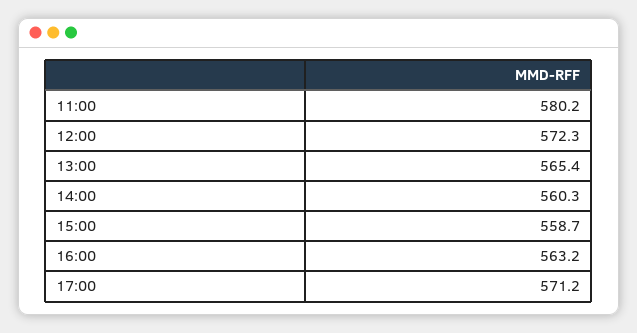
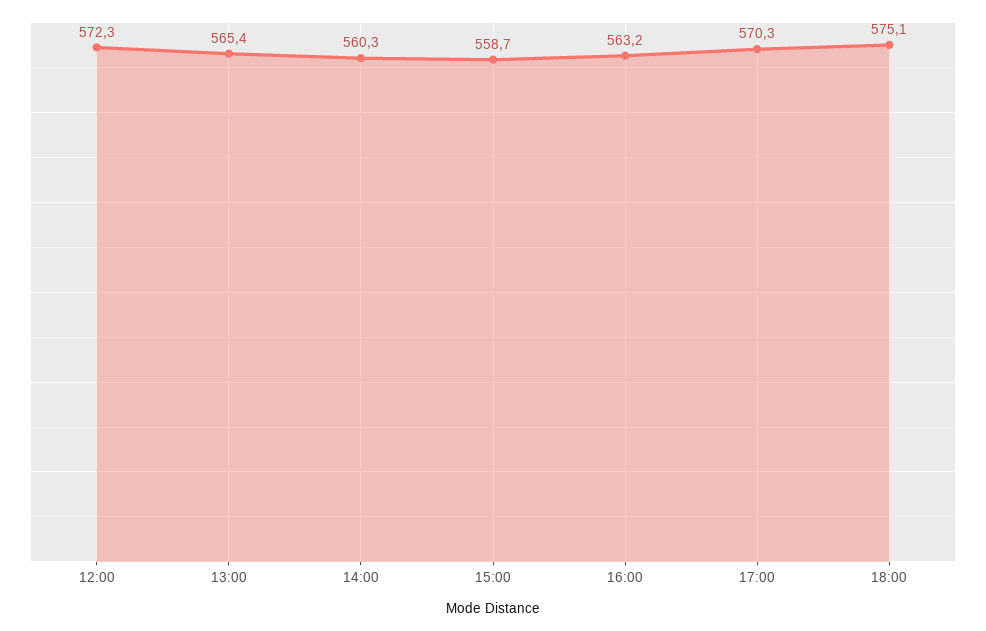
11:00: 580.2 -> none
17:00: 571.2 -> 570.3
18:00: none -> 575.1

